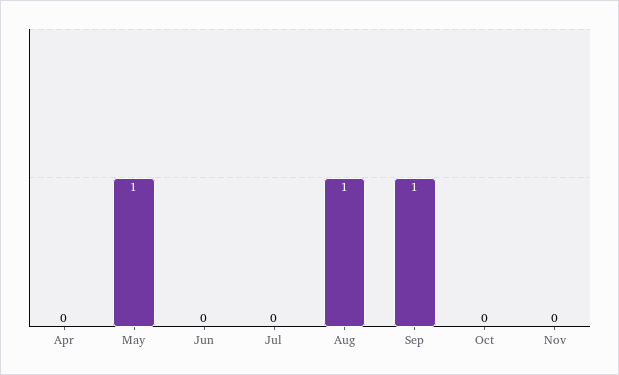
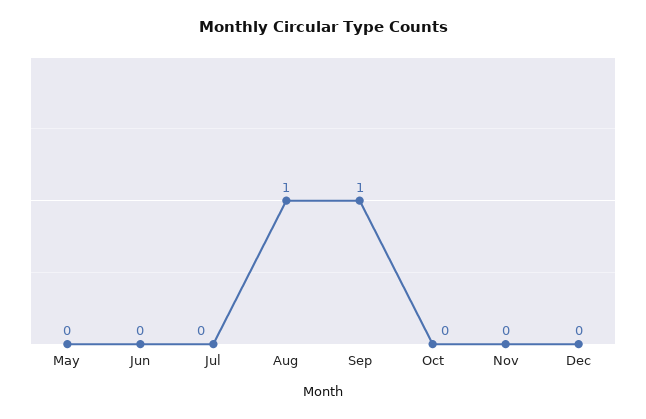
Apr: 0 -> none
May: 1 -> 0
Dec: none -> 0

